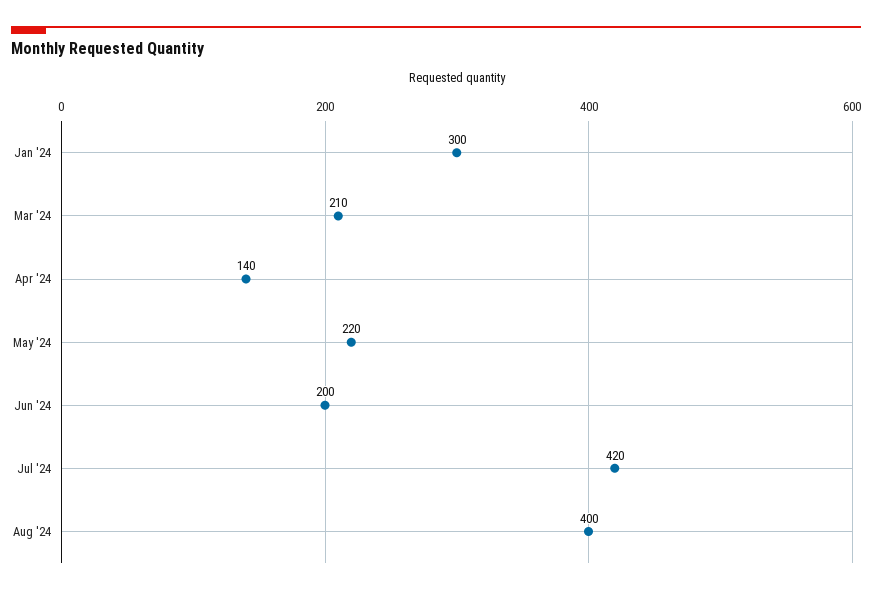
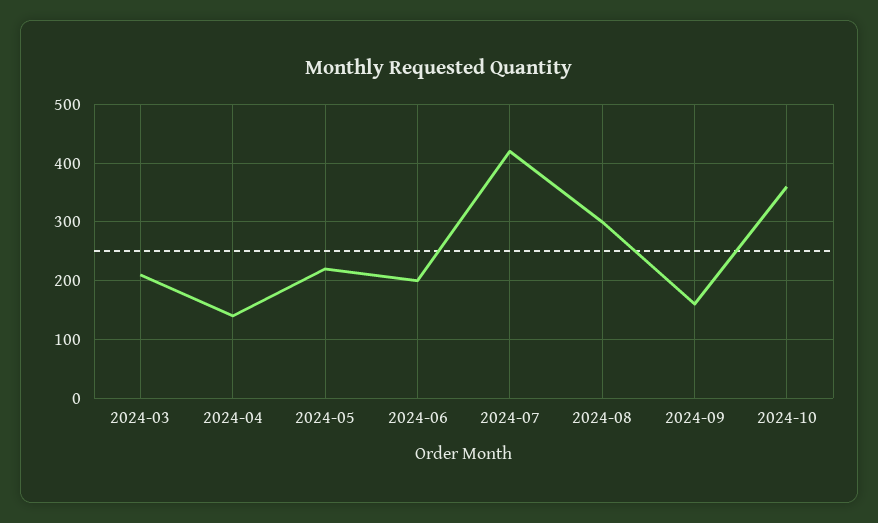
Jan '24: 300 -> none
Aug '24: 400 -> 300
2024-09: none -> 160
2024-10: none -> 360

